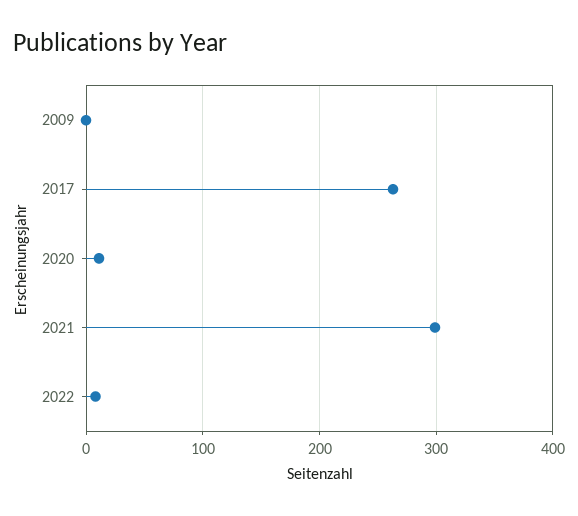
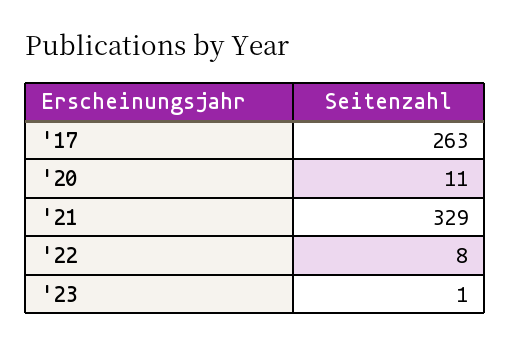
2009: 0 -> none
2021: 300 -> 329
'23: none -> 1

